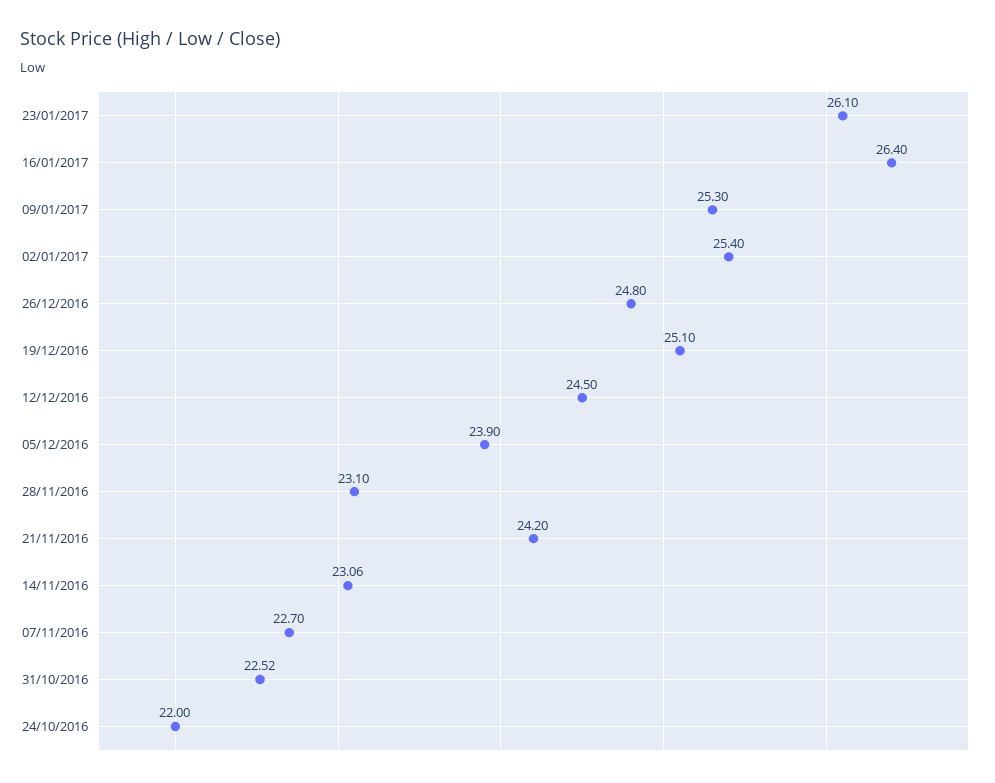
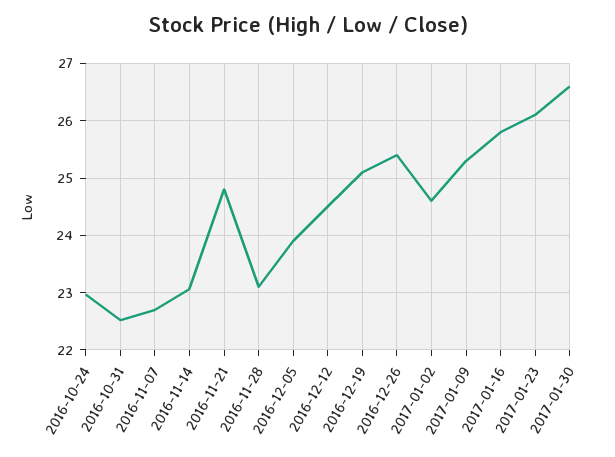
16/01/2017: 26.4 -> 25.8
02/01/2017: 25.4 -> 24.6
26/12/2016: 24.8 -> 25.4
21/11/2016: 24.2 -> 24.8
24/10/2016: 22 -> 23
2017-01-30: none -> 26.6

